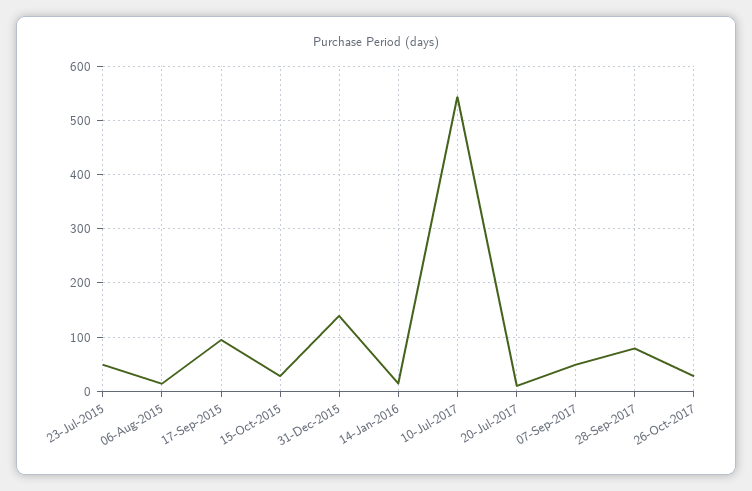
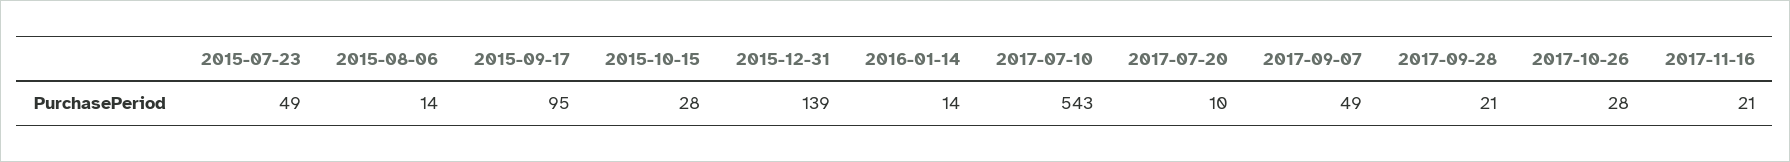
28-Sep-2017: 80 -> 21
2017-11-16: none -> 21

